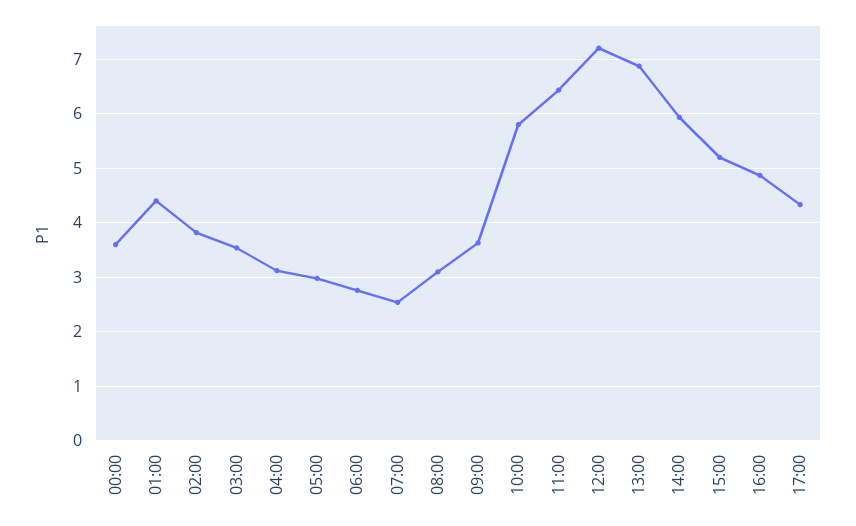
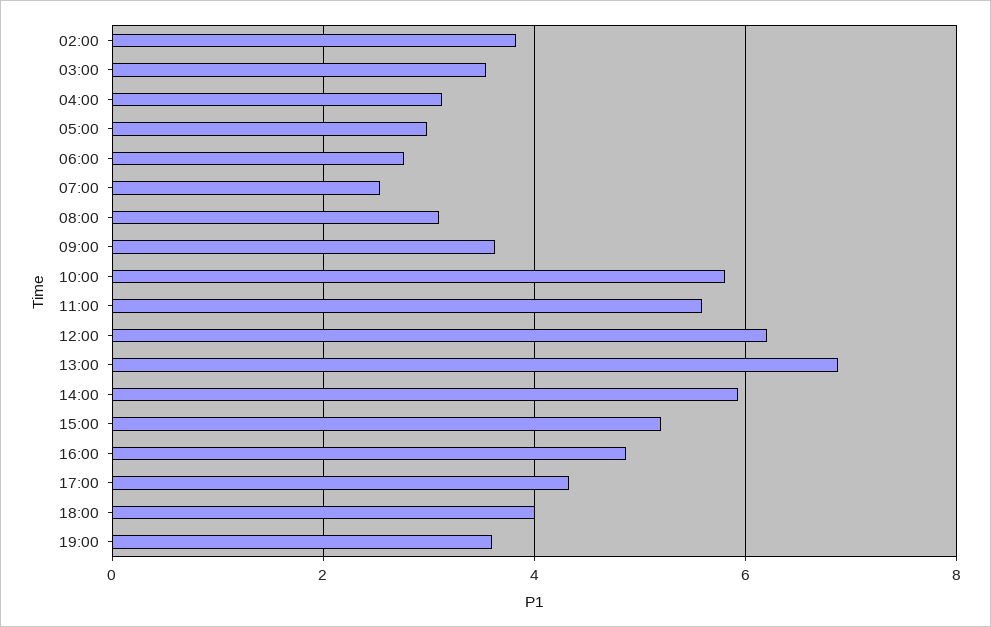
00:00: 3.6 -> none
01:00: 4.4 -> none
11:00: 6.4 -> 5.6
12:00: 7.2 -> 6.2
18:00: none -> 4
19:00: none -> 3.6

